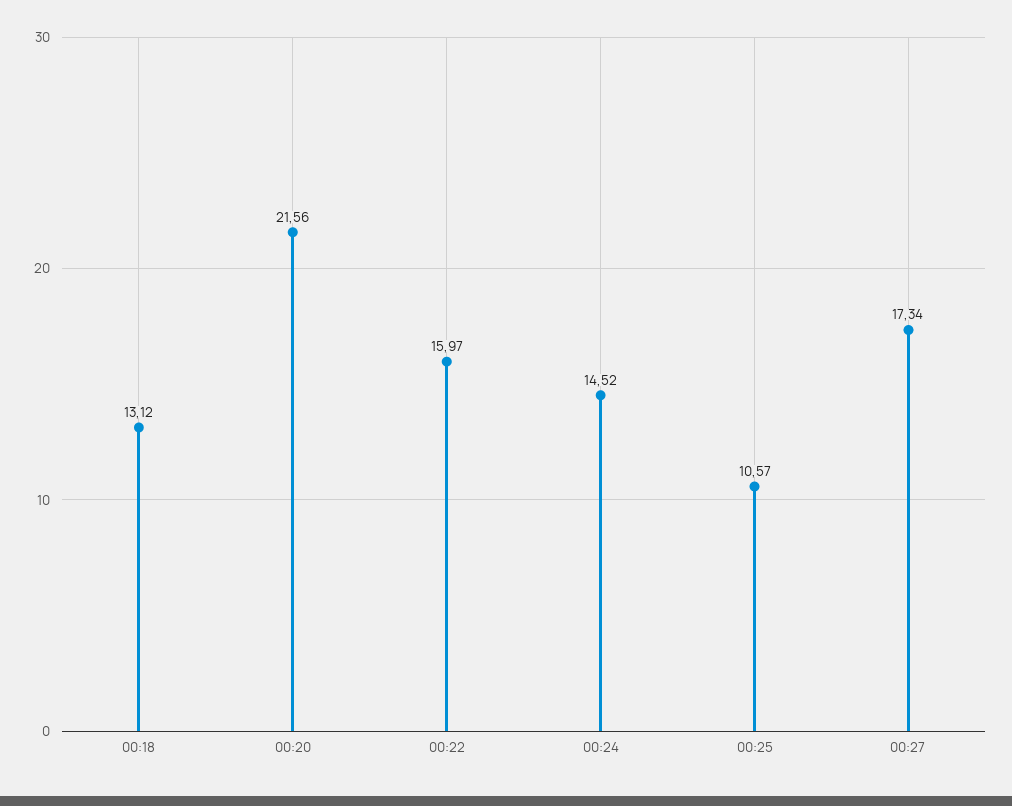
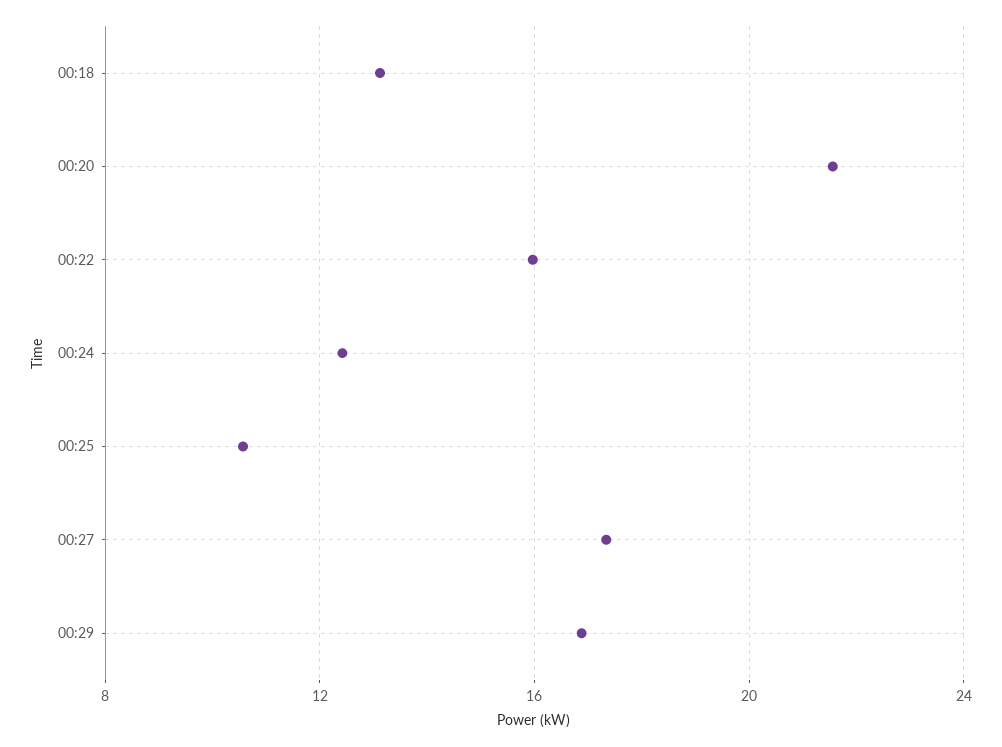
00:24: 14.52 -> 12.5
00:29: none -> 17

